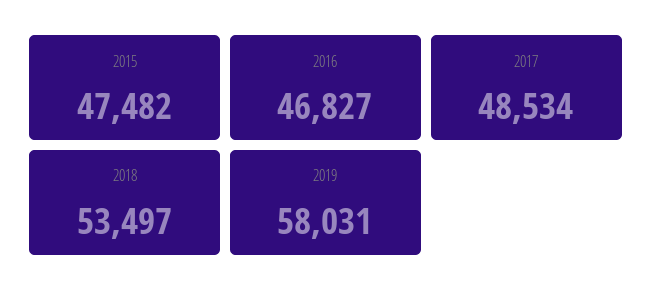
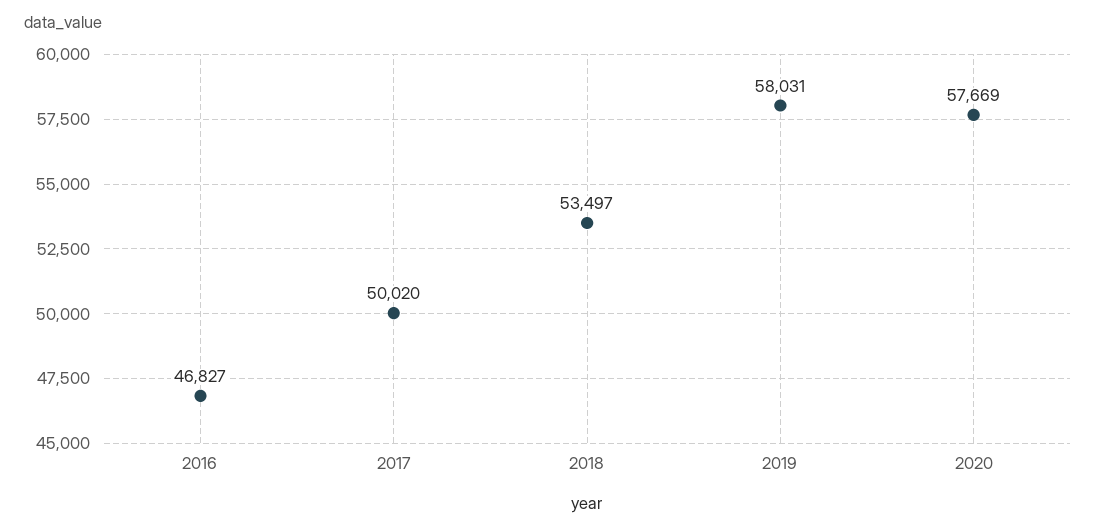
2015: 47482 -> none
2017: 48534 -> 50020
2020: none -> 57669

